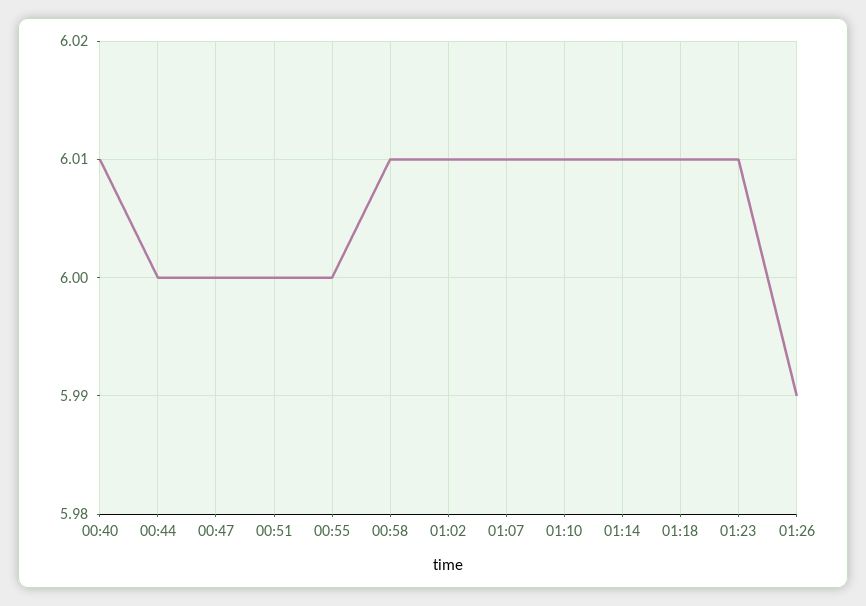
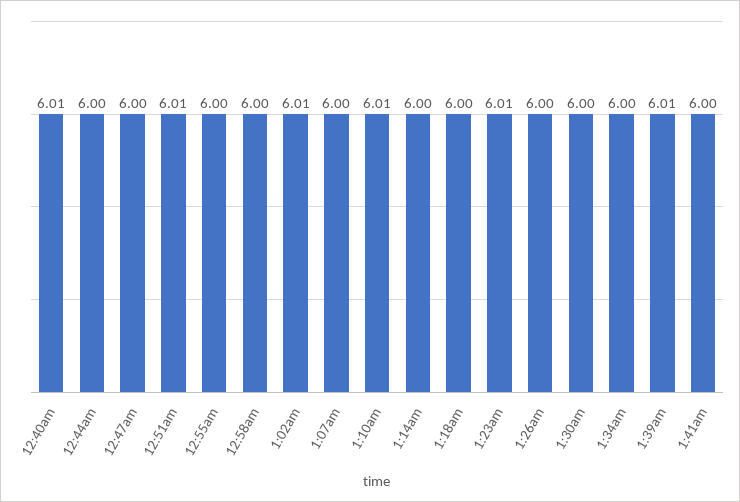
00:51: 6 -> 6.01
00:58: 6.01 -> 6
01:07: 6.01 -> 6
01:14: 6.01 -> 6
01:18: 6.01 -> 6
01:26: 5.99 -> 6
1:30am: none -> 6
1:34am: none -> 6
1:39am: none -> 6.01
1:41am: none -> 6

